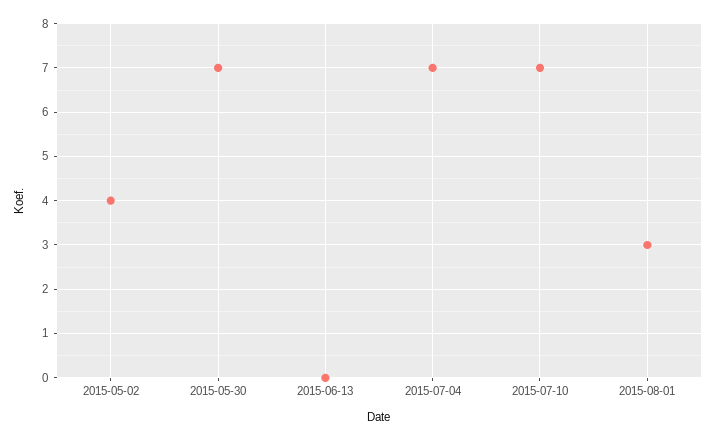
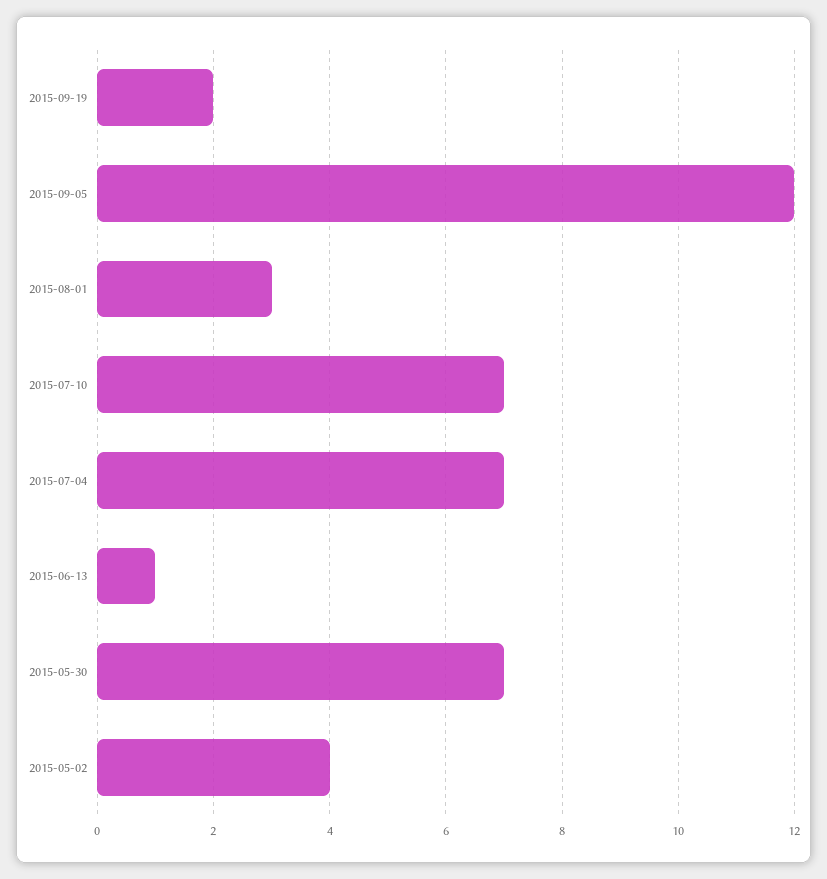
2015-06-13: 0 -> 1
2015-09-19: none -> 2
2015-09-05: none -> 12

